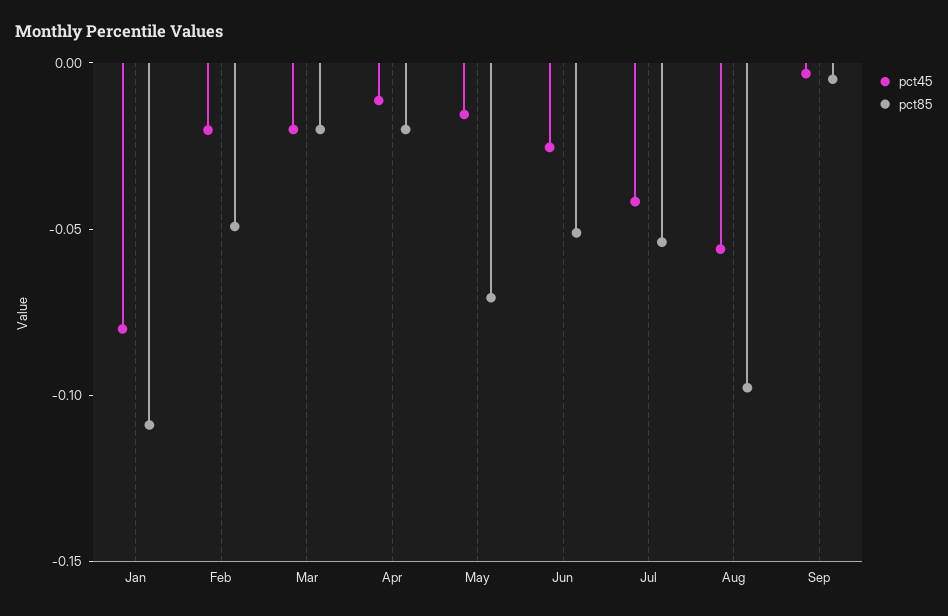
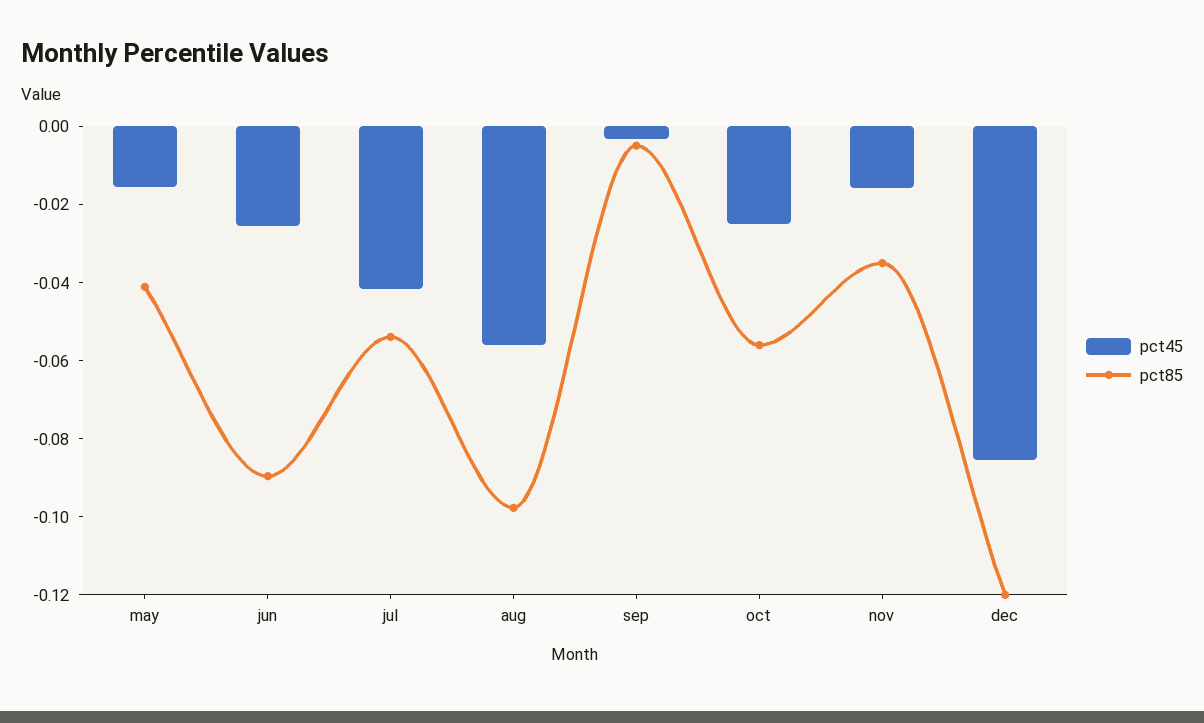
pct45, Jan: -0.08 -> none
pct85, Jan: -0.11 -> none
pct45, Feb: -0.02 -> none
pct85, Feb: -0.05 -> none
pct45, Mar: -0.02 -> none
pct85, Mar: -0.02 -> none
pct45, Apr: -0.01 -> none
pct85, Apr: -0.02 -> none
pct85, May: -0.07 -> -0.04
pct85, Jun: -0.05 -> -0.09
pct45, oct: none -> -0.025
pct85, oct: none -> -0.055
pct45, nov: none -> -0.015
pct85, nov: none -> -0.035
pct45, dec: none -> -0.085
pct85, dec: none -> -0.12

